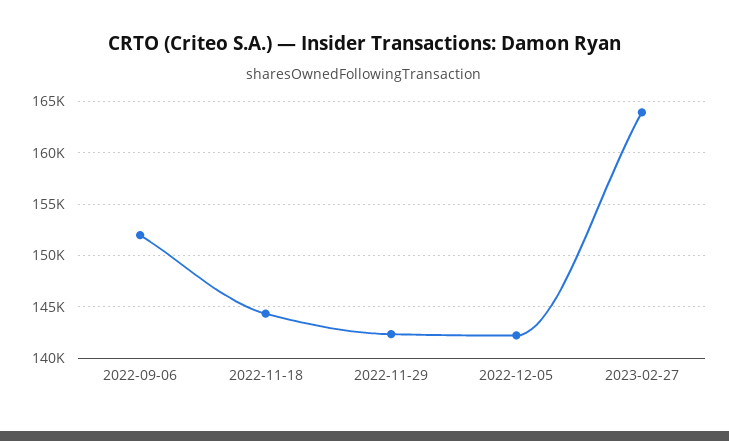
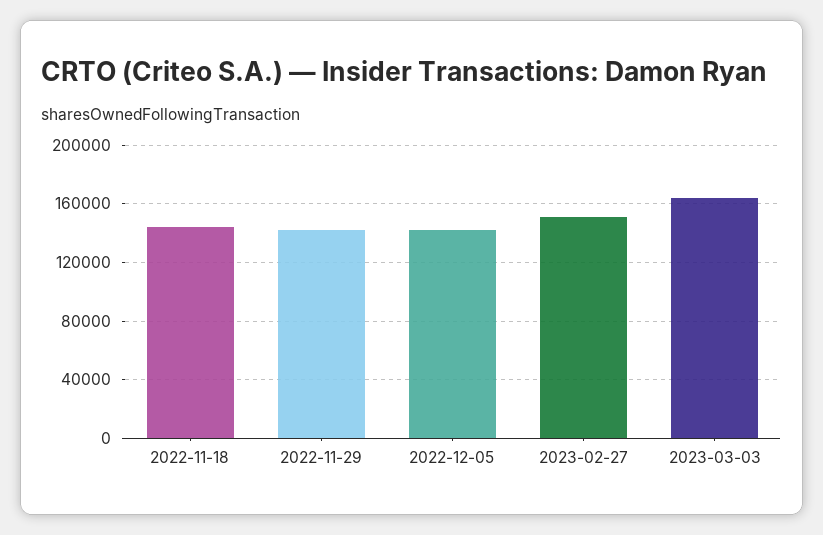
2022-09-06: 152000 -> none
2023-02-27: 164000 -> 150000
2023-03-03: none -> 165000

